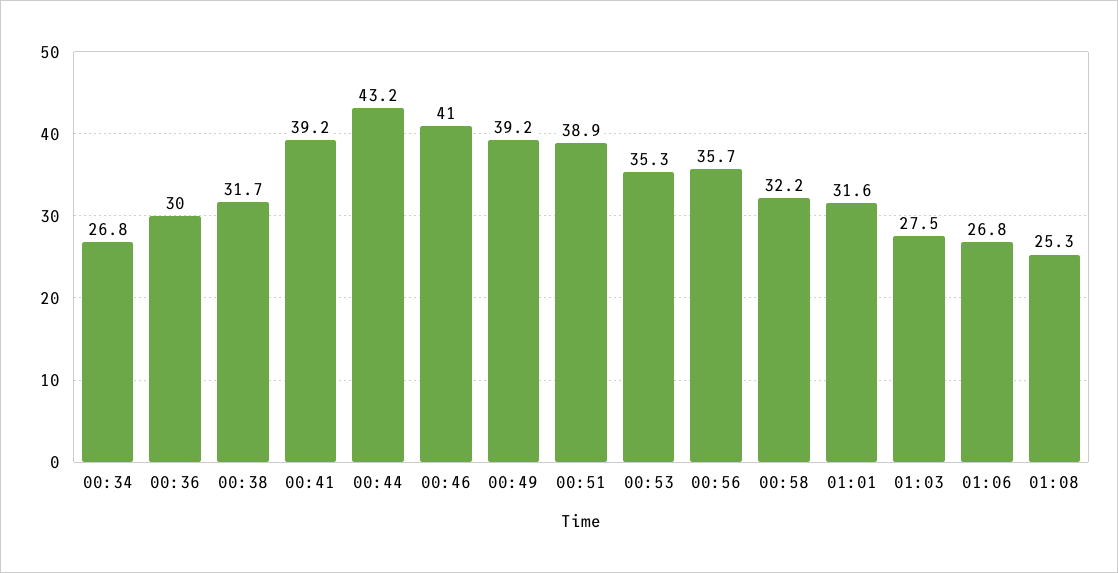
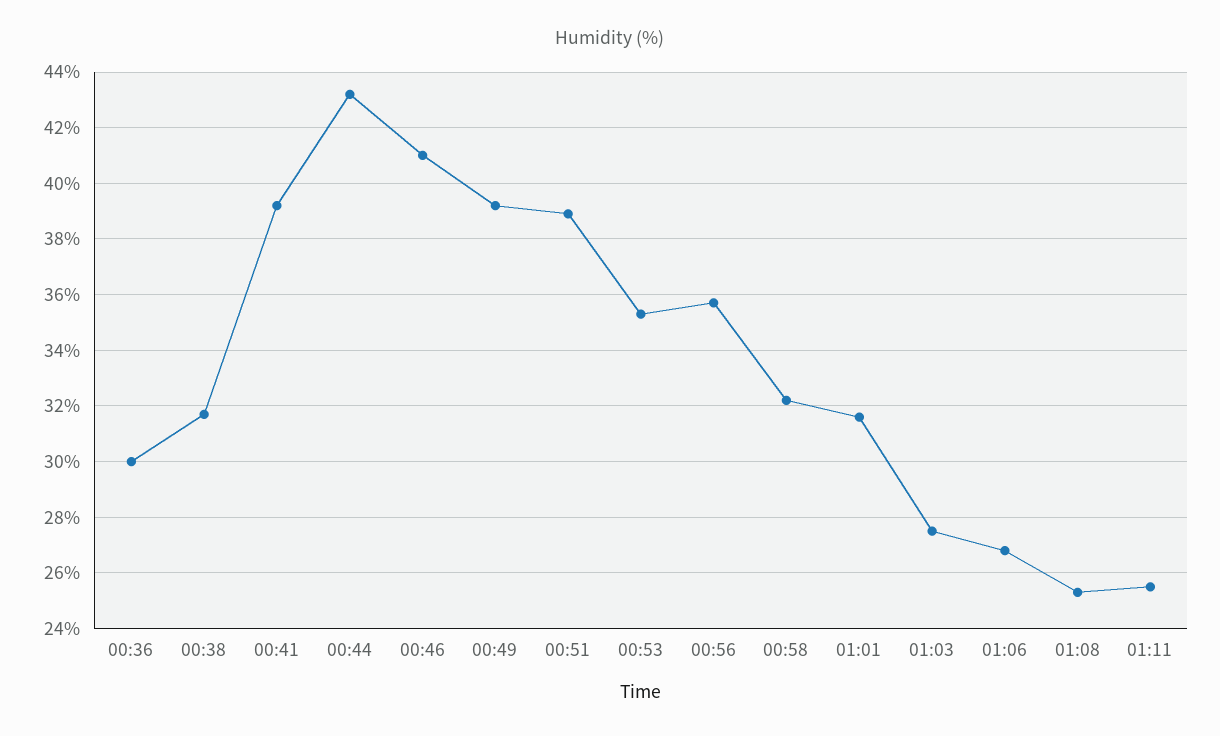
00:34: 26.8 -> none
01:11: none -> 25.5

